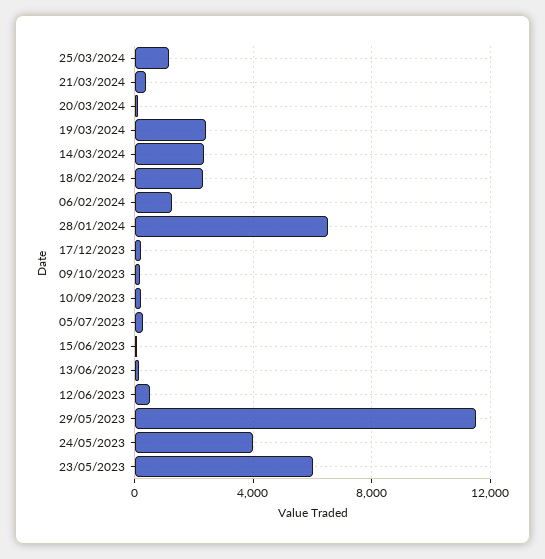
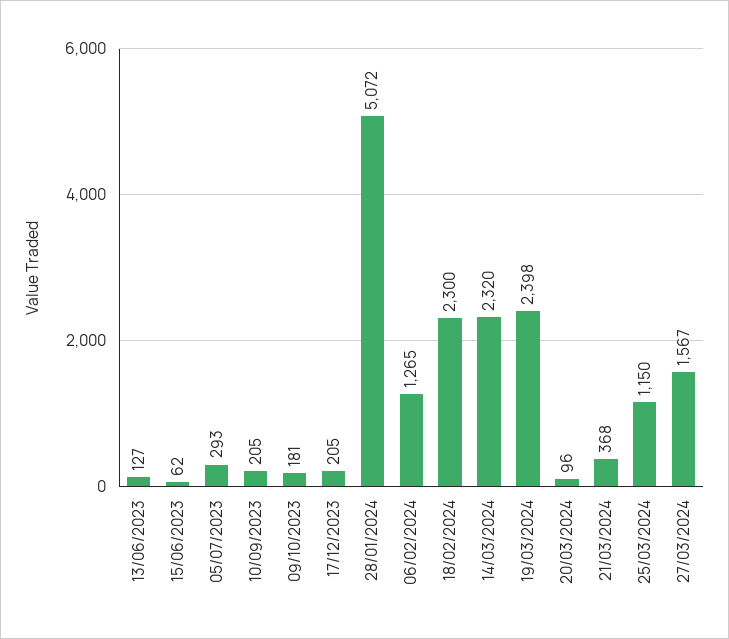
28/01/2024: 6500 -> 5072
12/06/2023: 500 -> none
29/05/2023: 11500 -> none
24/05/2023: 4000 -> none
23/05/2023: 6000 -> none
27/03/2024: none -> 1567

